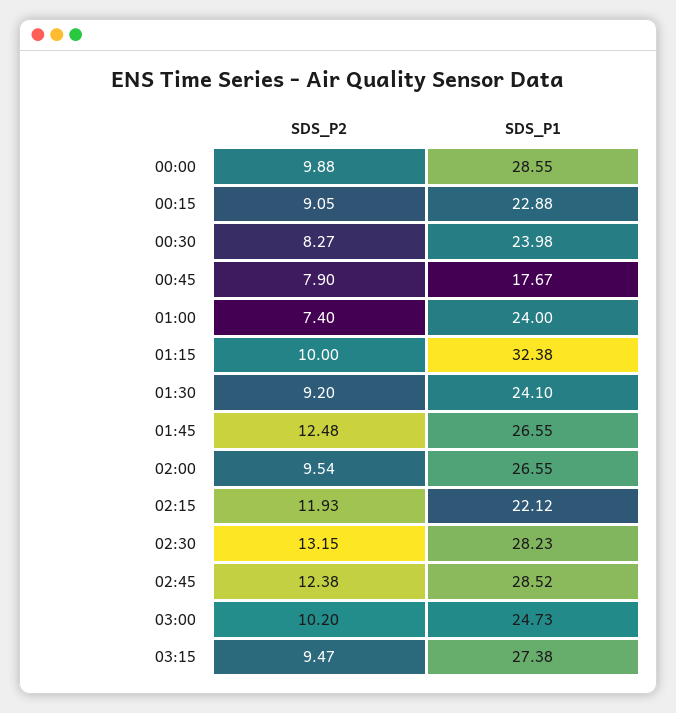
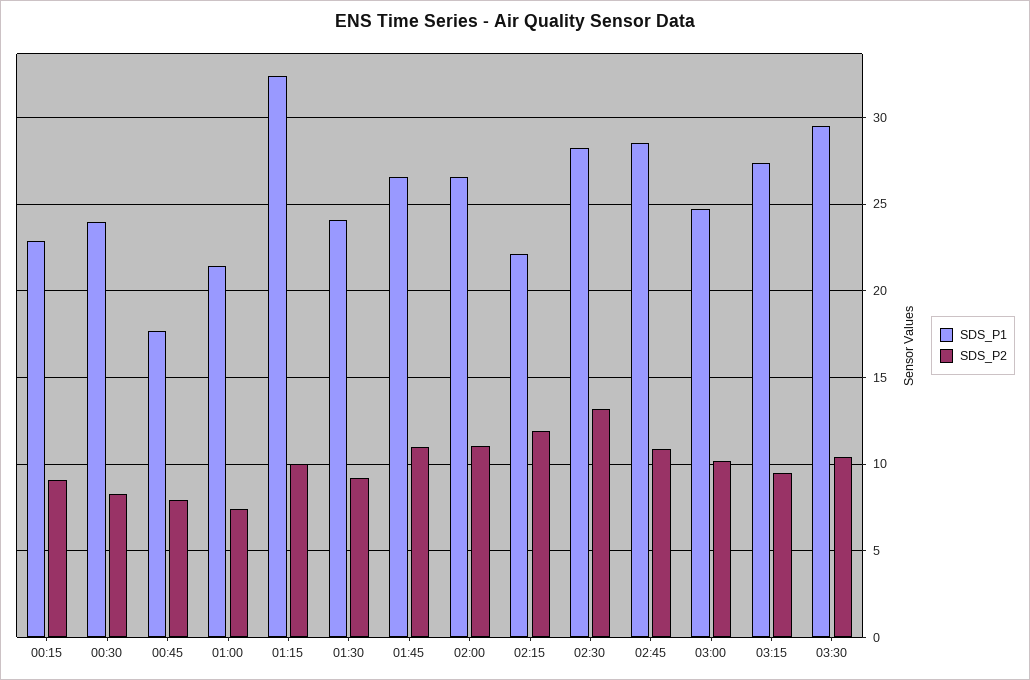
SDS_P2, 00:00: 9.88 -> none
SDS_P1, 00:00: 28.55 -> none
SDS_P1, 01:00: 24 -> 21.5
SDS_P2, 01:45: 12.48 -> 11
SDS_P2, 02:00: 9.54 -> 11
SDS_P2, 02:45: 12.38 -> 11
SDS_P1, 03:30: none -> 29.5
SDS_P2, 03:30: none -> 10.5

